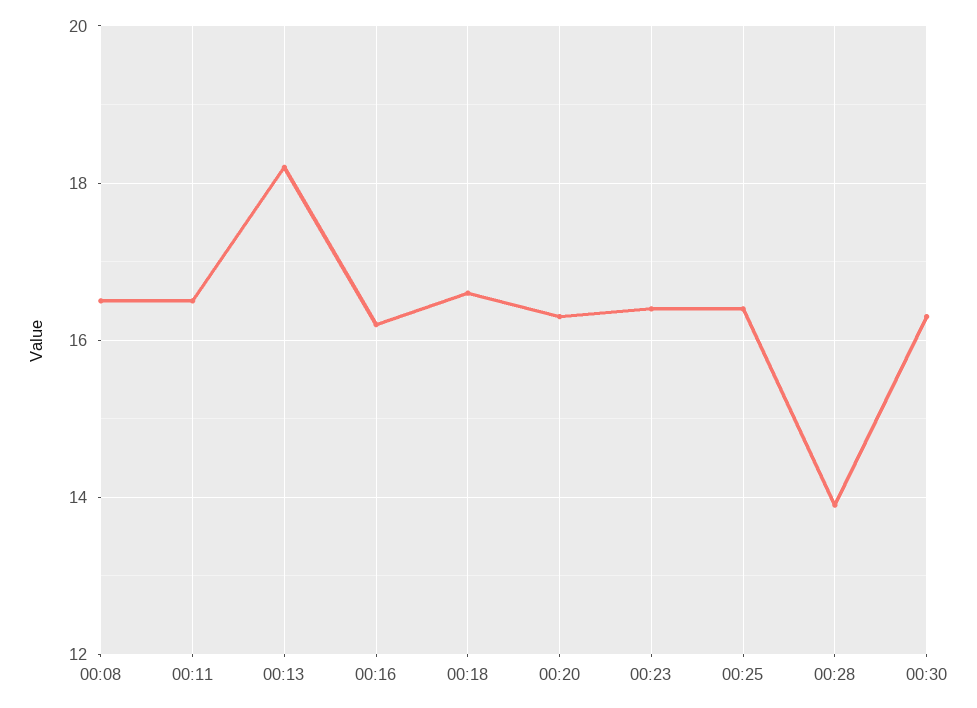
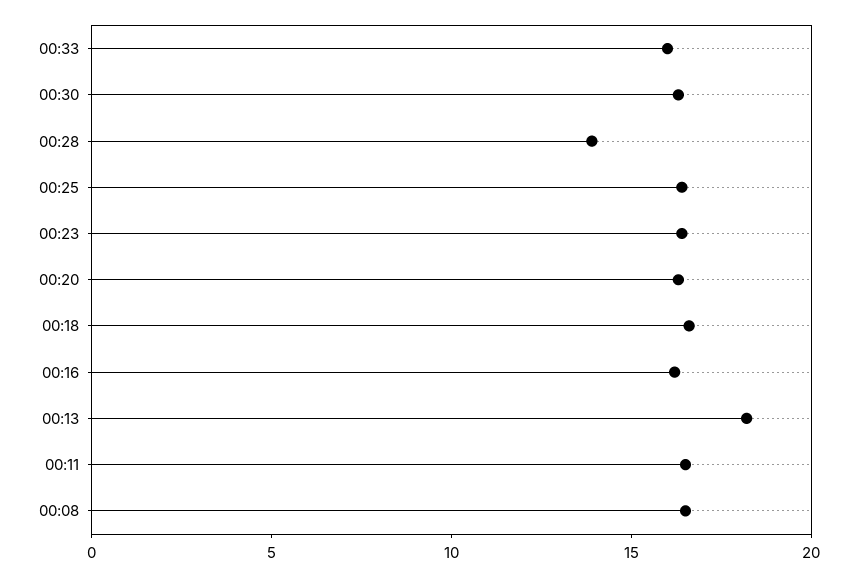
00:33: none -> 16

